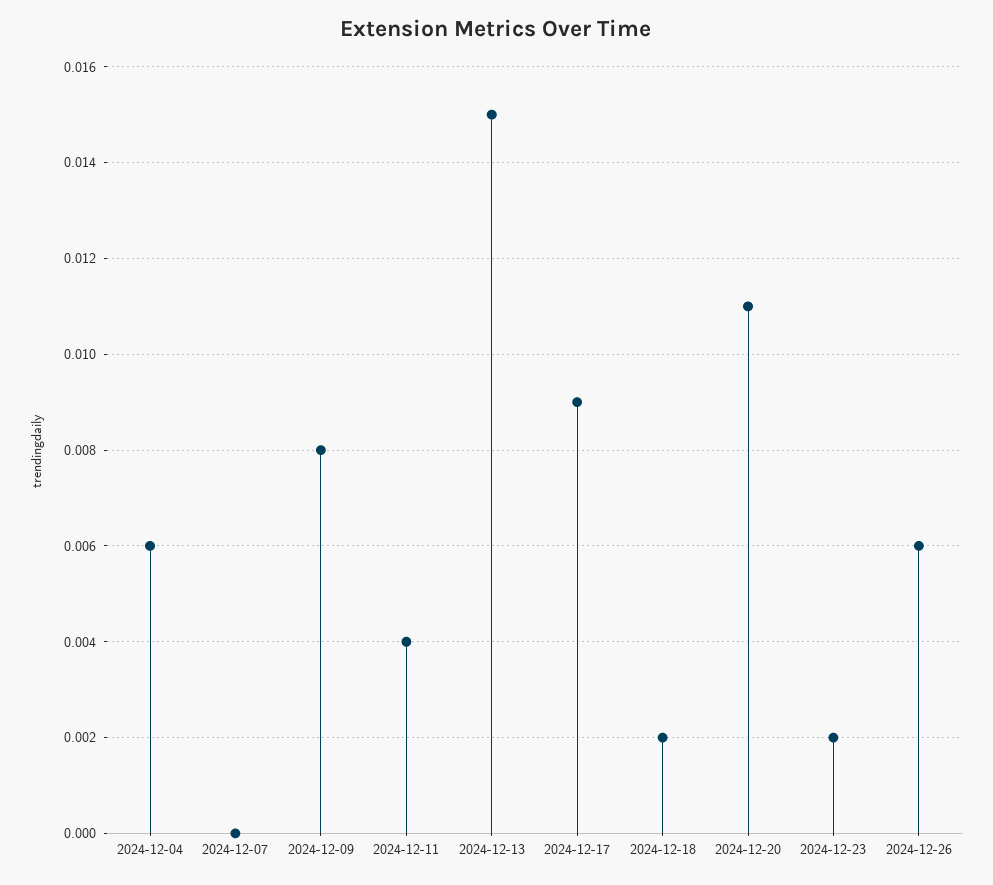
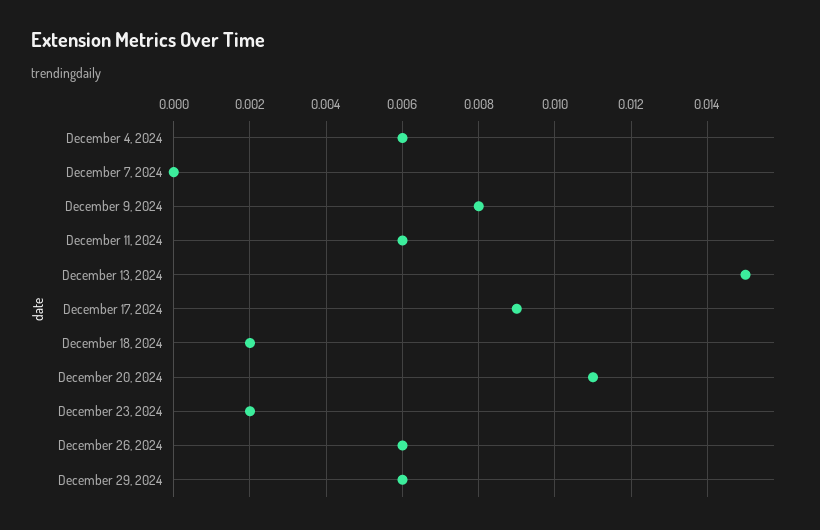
2024-12-11: 0.004 -> 0.006
December 29, 2024: none -> 0.006

